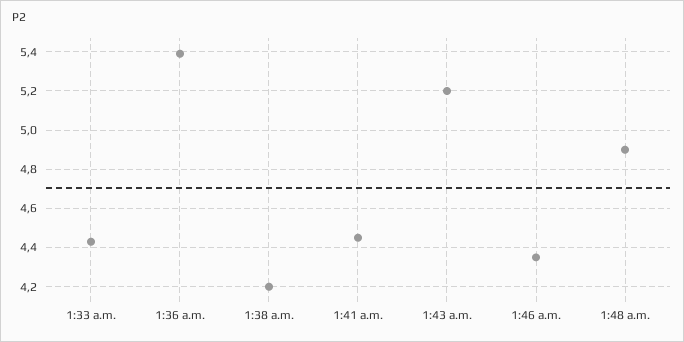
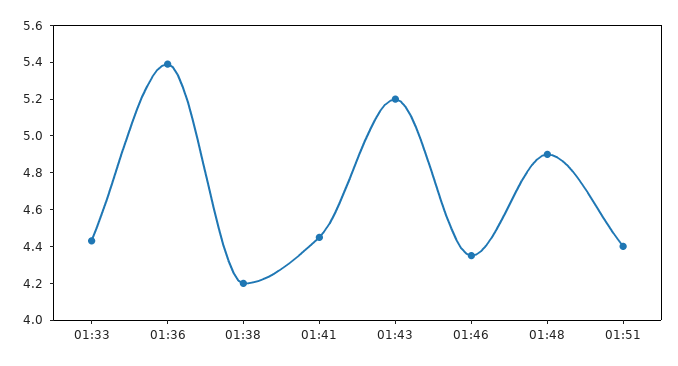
01:51: none -> 4.4

